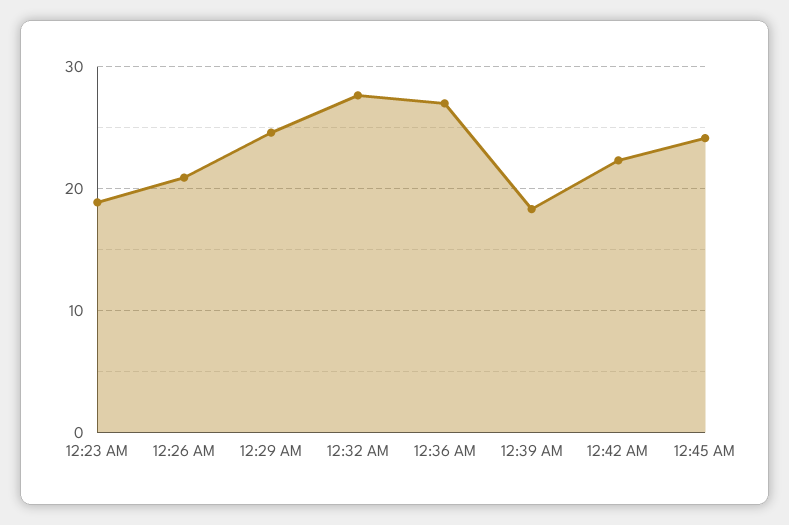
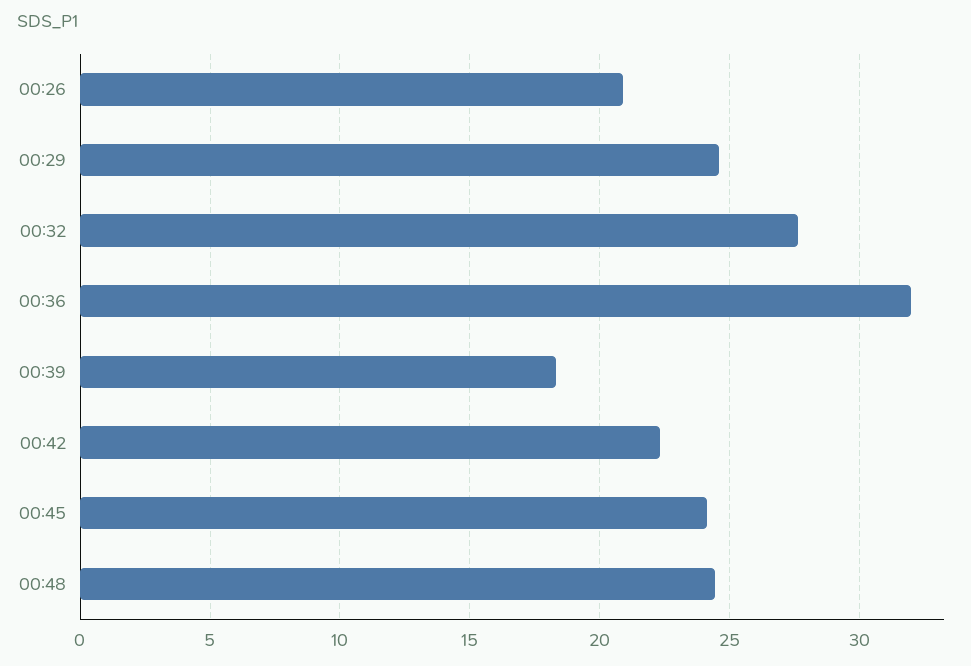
12:23 AM: 19 -> none
12:36 AM: 27 -> 32
00:48: none -> 24.5

